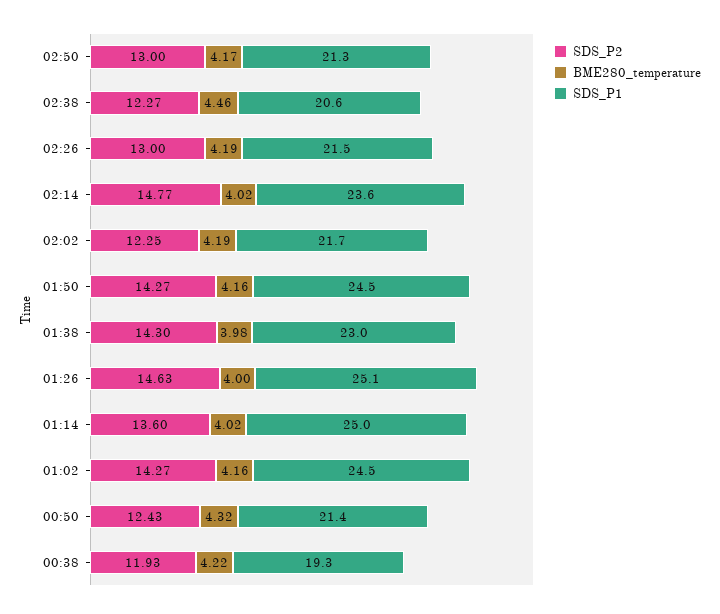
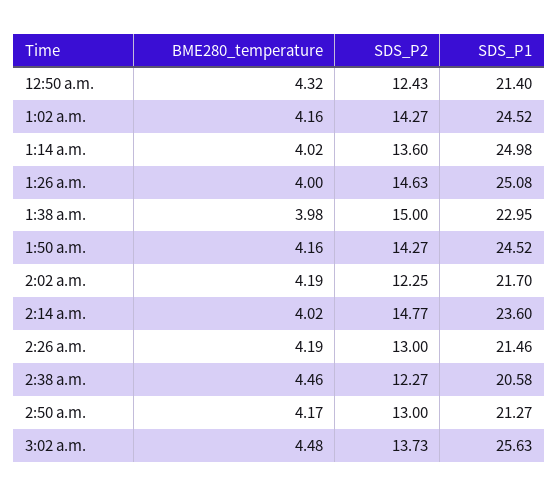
SDS_P2, 01:38: 14.3 -> 15
SDS_P2, 00:38: 11.93 -> none
BME280_temperature, 00:38: 4.22 -> none
SDS_P1, 00:38: 19.3 -> none
BME280_temperature, 3:02 a.m.: none -> 4.48
SDS_P2, 3:02 a.m.: none -> 13.73
SDS_P1, 3:02 a.m.: none -> 25.63

